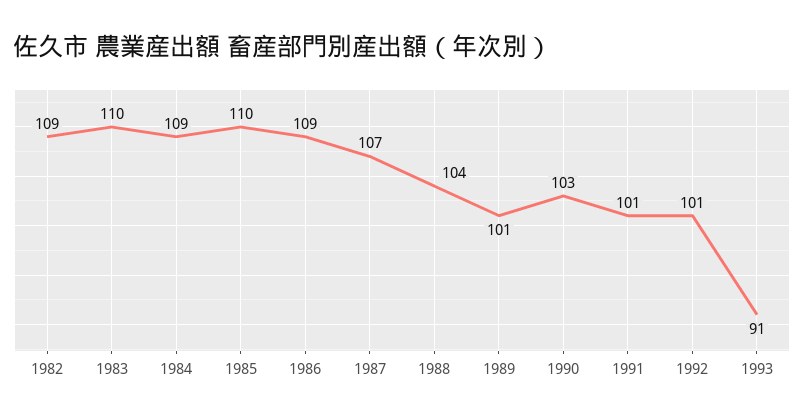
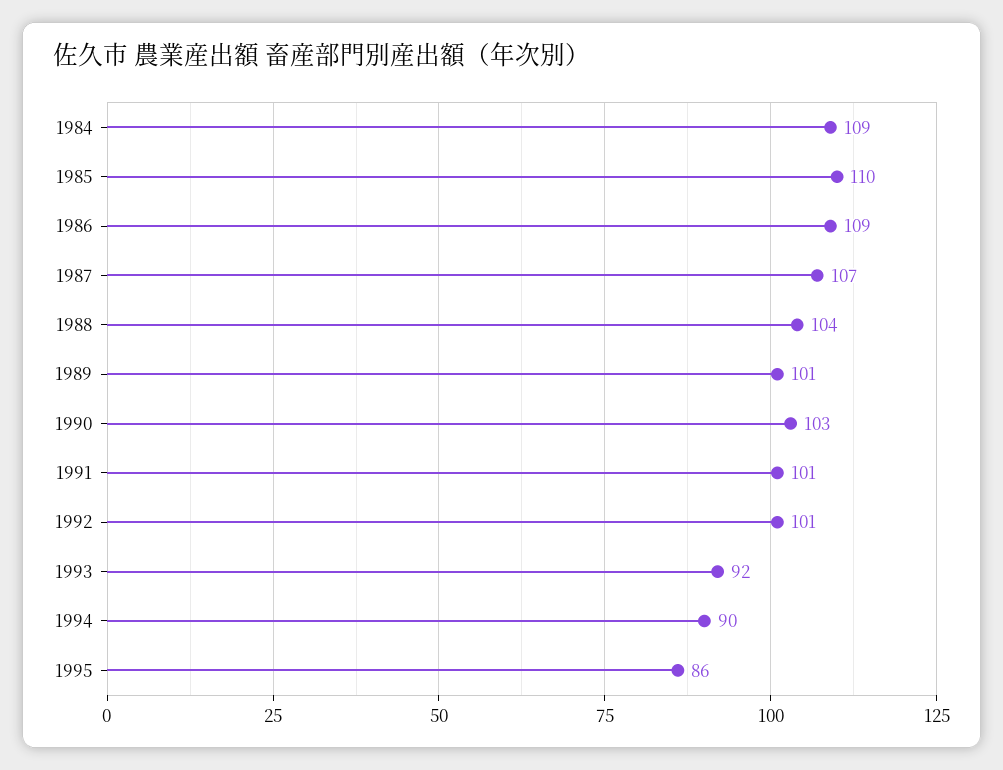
1982: 109 -> none
1983: 110 -> none
1993: 91 -> 92
1994: none -> 90
1995: none -> 86

